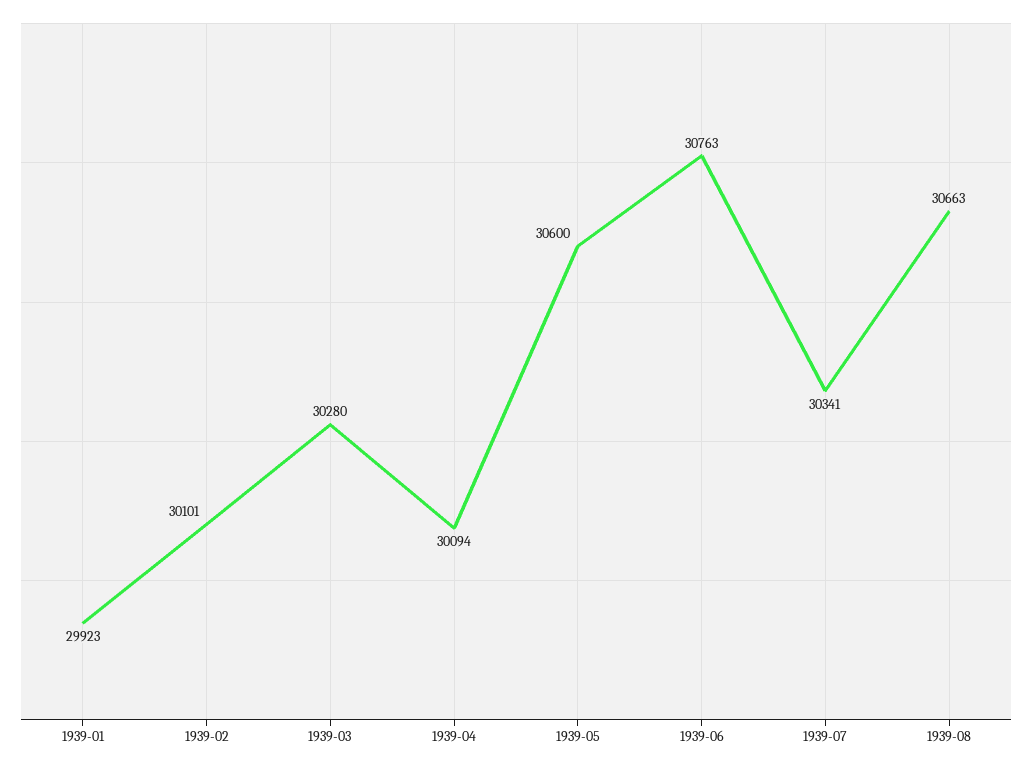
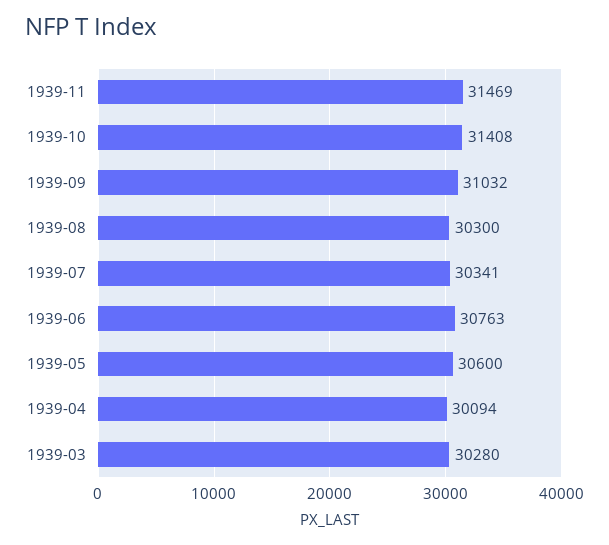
1939-01: 29923 -> none
1939-02: 30101 -> none
1939-08: 30663 -> 30300
1939-11: none -> 31469
1939-10: none -> 31408
1939-09: none -> 31032

